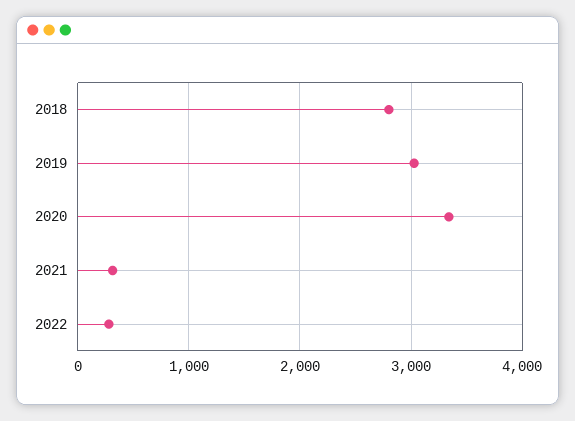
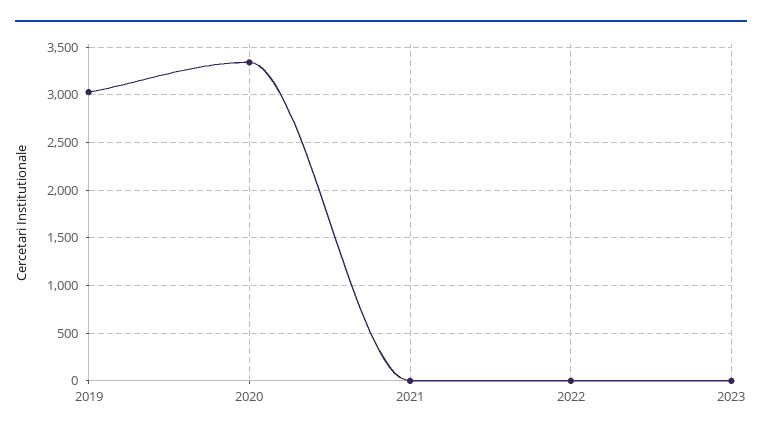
2018: 2800 -> none
2021: 300 -> 0
2022: 300 -> 0
2023: none -> 0

